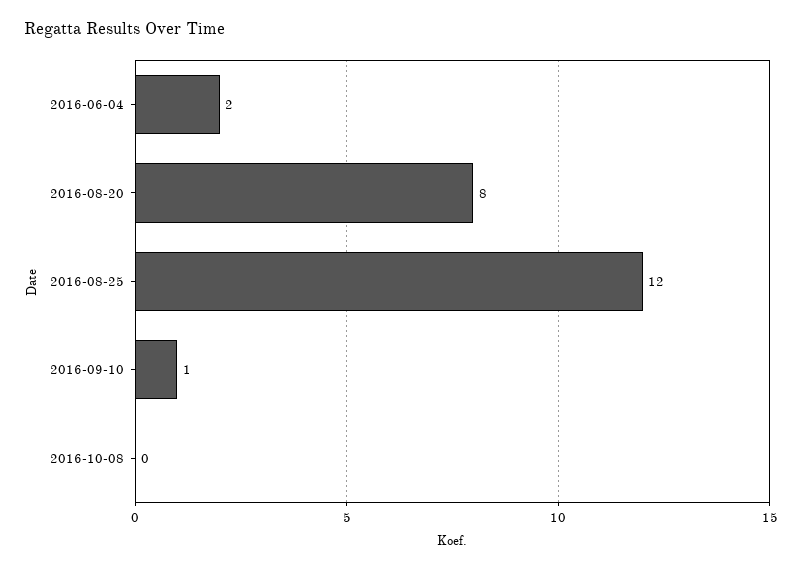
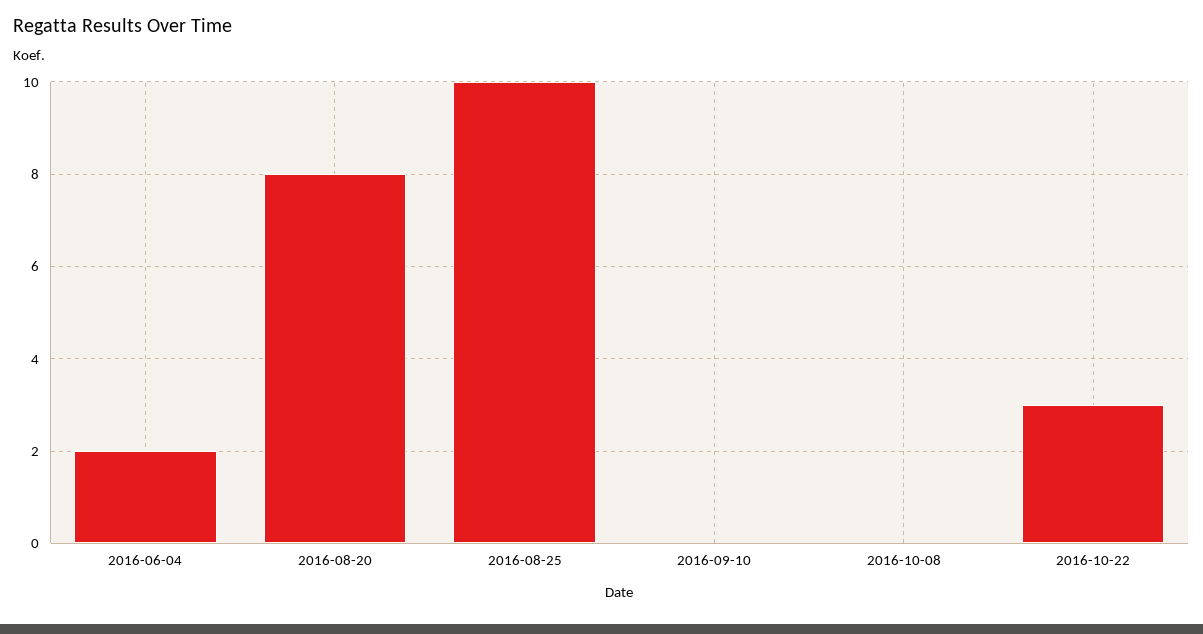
2016-08-25: 12 -> 10
2016-09-10: 1 -> 0
2016-10-22: none -> 3

